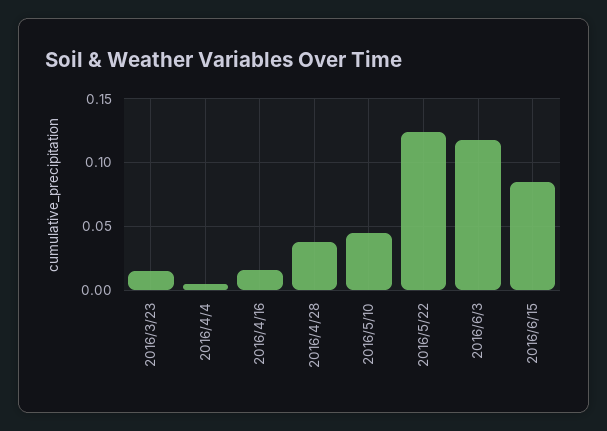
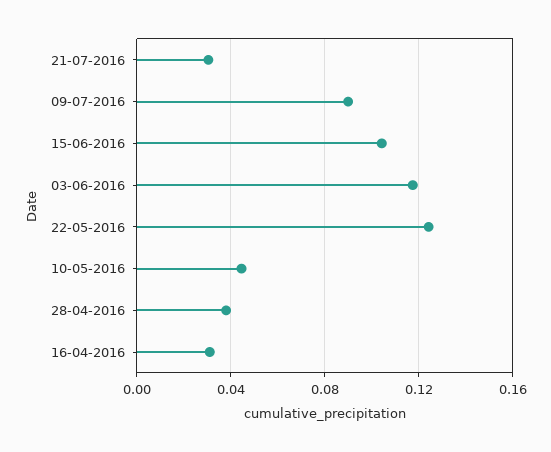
2016/3/23: 0.015 -> none
2016/4/4: 0.005 -> none
2016/4/16: 0.015 -> 0.03
2016/6/15: 0.085 -> 0.105
21-07-2016: none -> 0.03
09-07-2016: none -> 0.09

